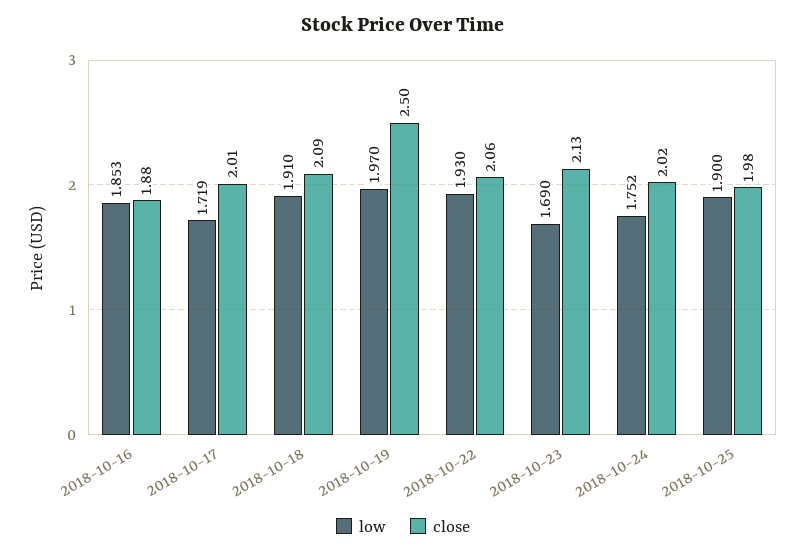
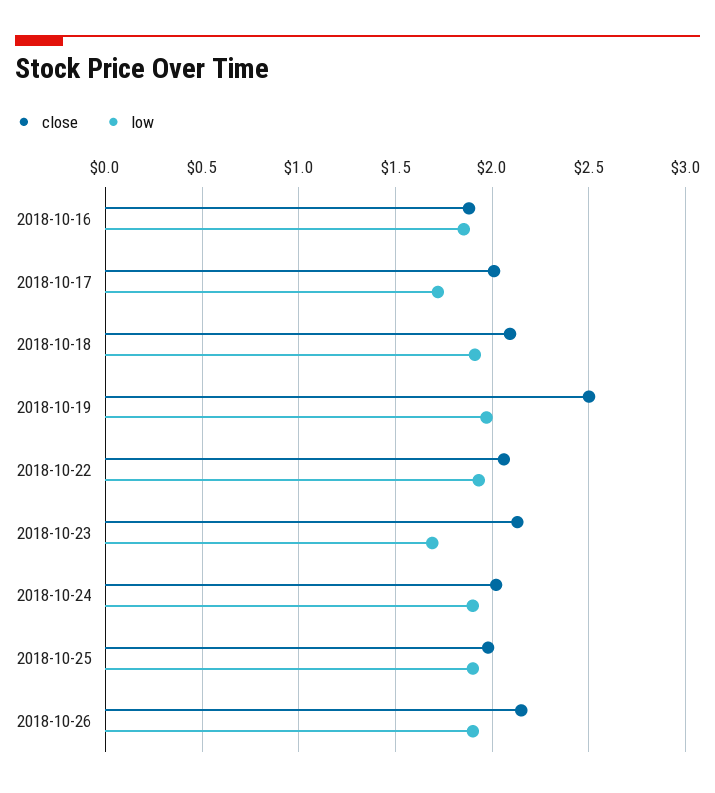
low, 2018-10-24: 1.752 -> 1.9
close, 2018-10-26: none -> 2.15
low, 2018-10-26: none -> 1.9

